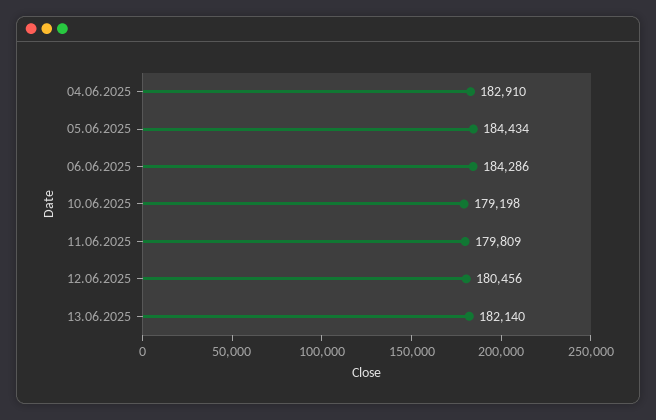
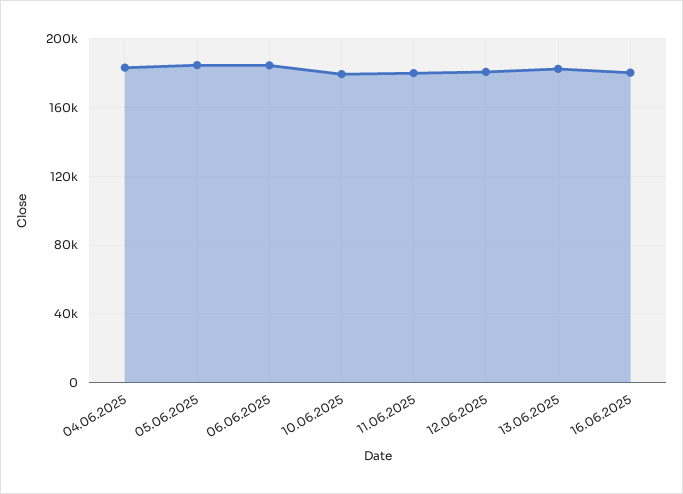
16.06.2025: none -> 180000

